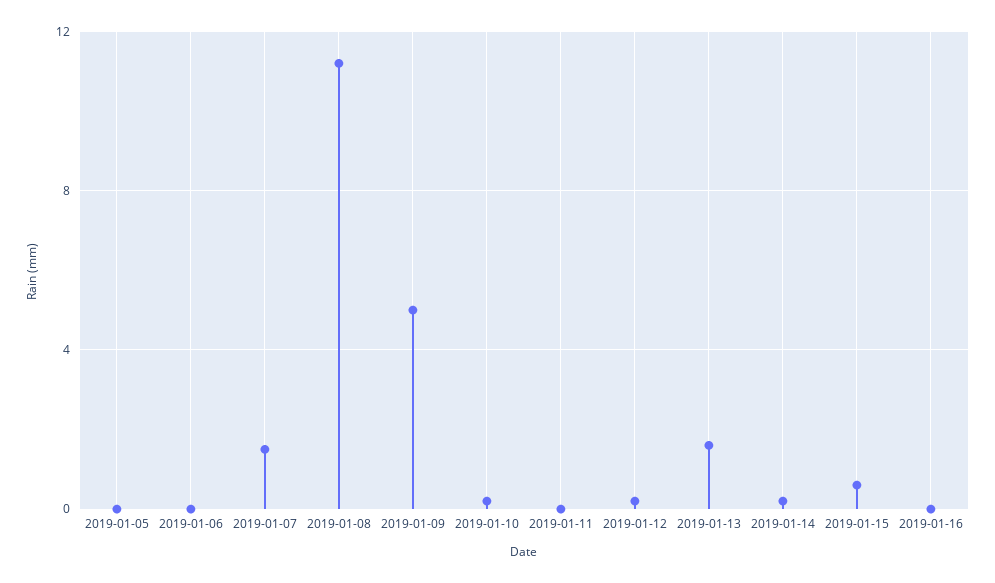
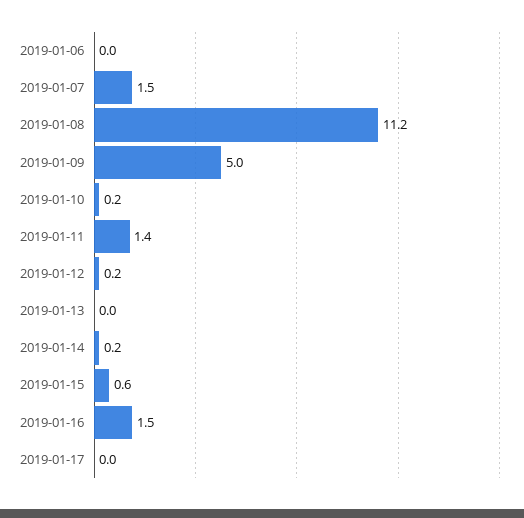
2019-01-05: 0 -> none
2019-01-11: 0 -> 1.4
2019-01-13: 1.5 -> 0
2019-01-16: 0 -> 1.5
2019-01-17: none -> 0

